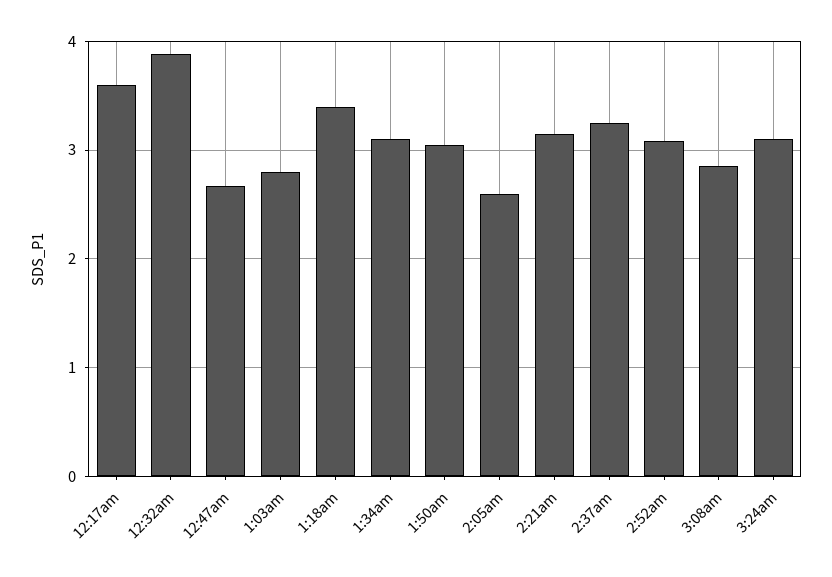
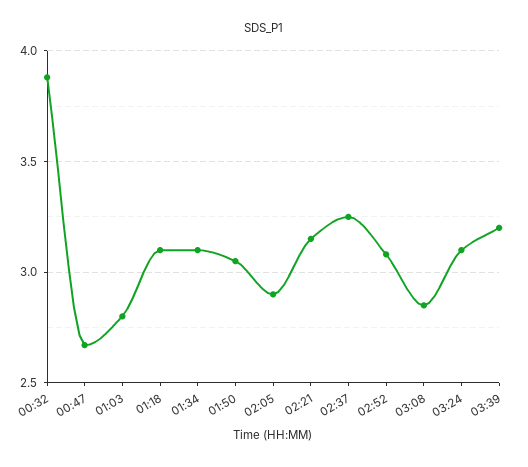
12:17am: 3.6 -> none
1:18am: 3.4 -> 3.1
2:05am: 2.6 -> 2.9
03:39: none -> 3.2

